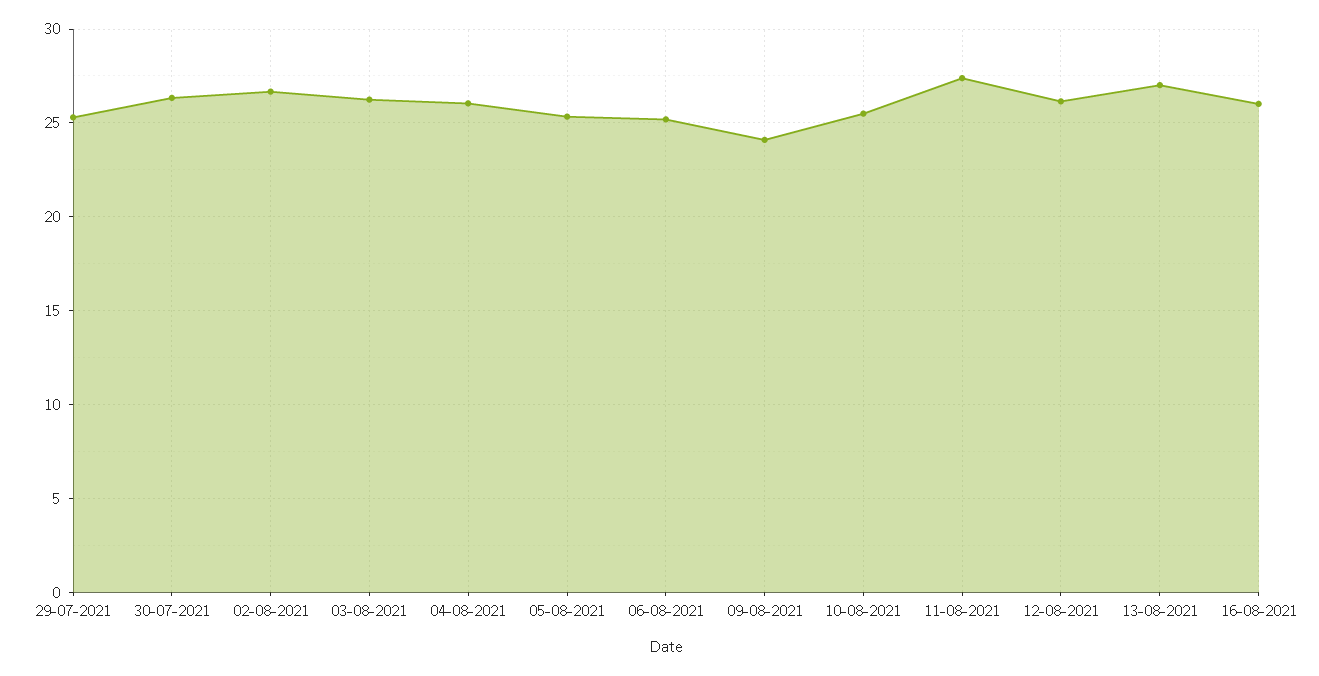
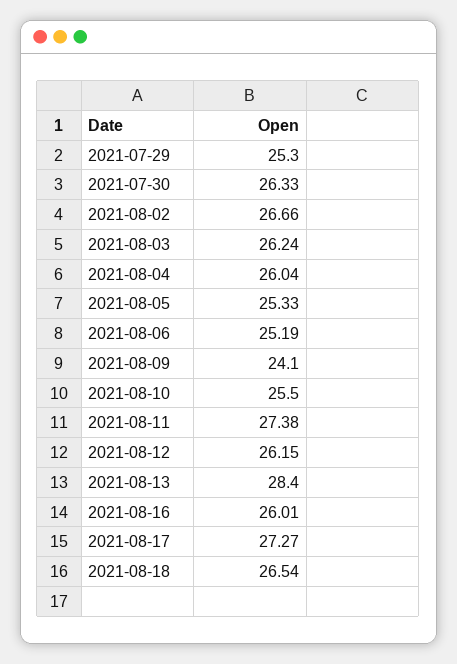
13-08-2021: 27 -> 28.4
2021-08-17: none -> 27.27
2021-08-18: none -> 26.54

